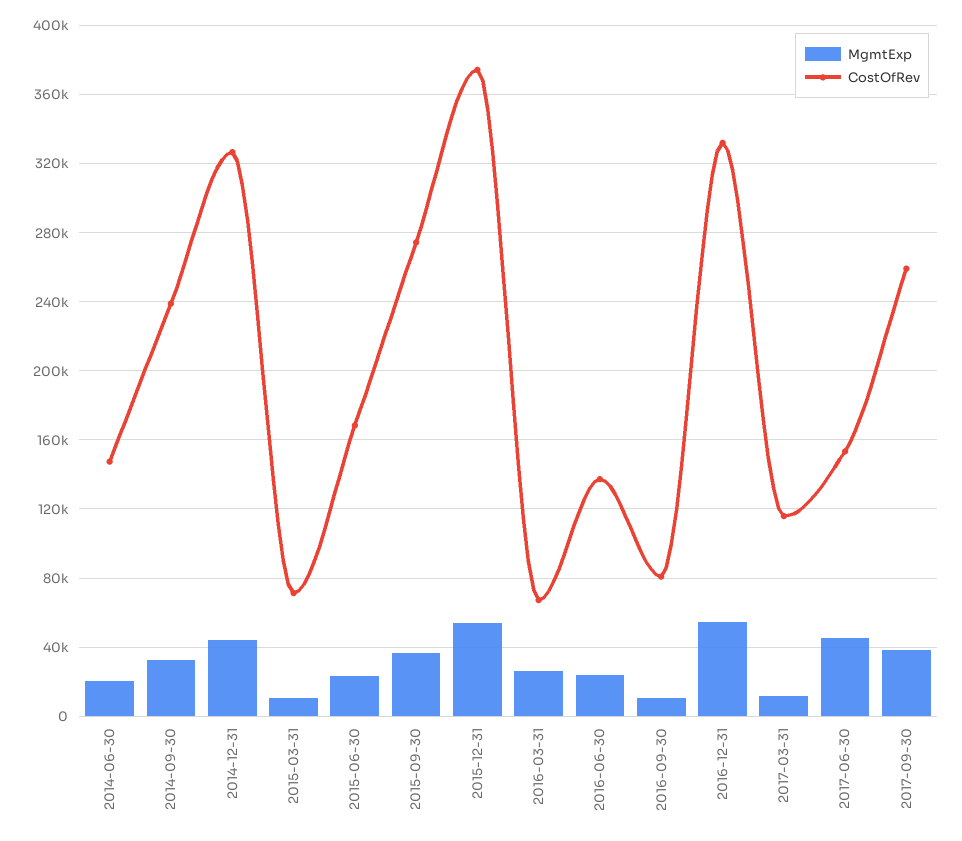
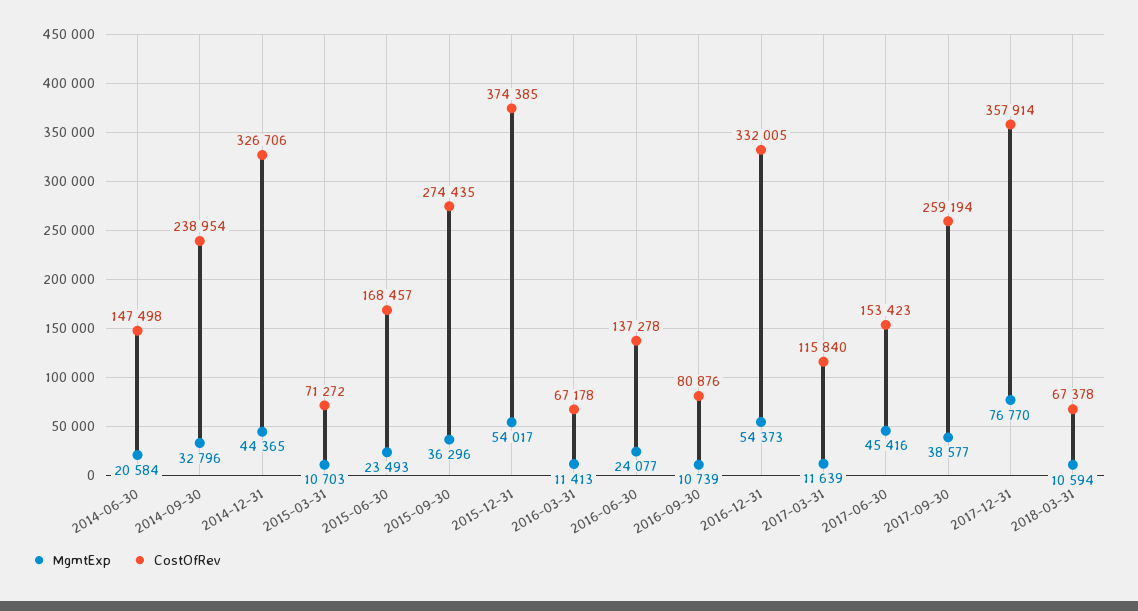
MgmtExp, 2016-03-31: 25000 -> 11413
MgmtExp, 2017-12-31: none -> 76770
CostOfRev, 2017-12-31: none -> 357914
MgmtExp, 2018-03-31: none -> 10594
CostOfRev, 2018-03-31: none -> 67378

